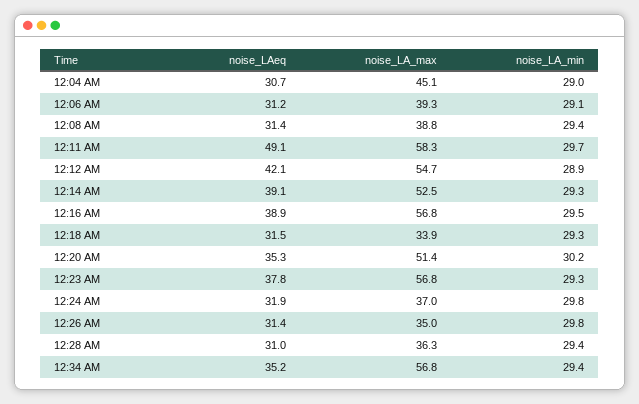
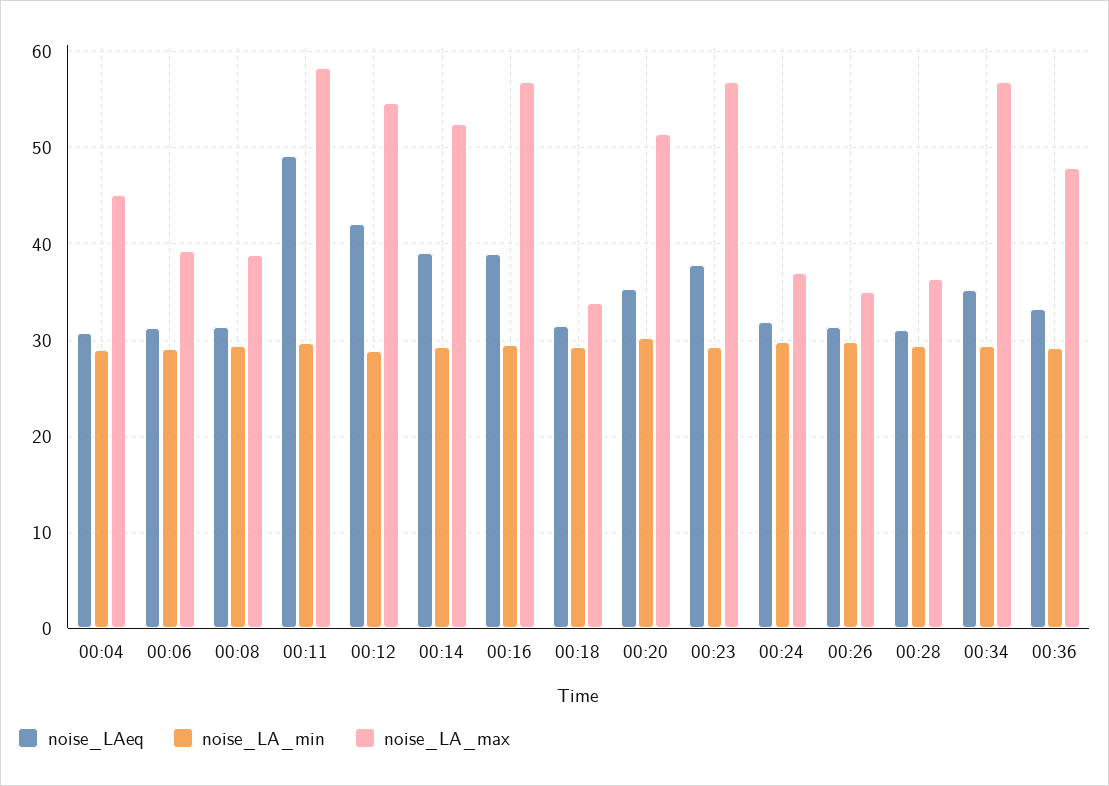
noise_LAeq, 00:36: none -> 33
noise_LA_min, 00:36: none -> 29
noise_LA_max, 00:36: none -> 48

